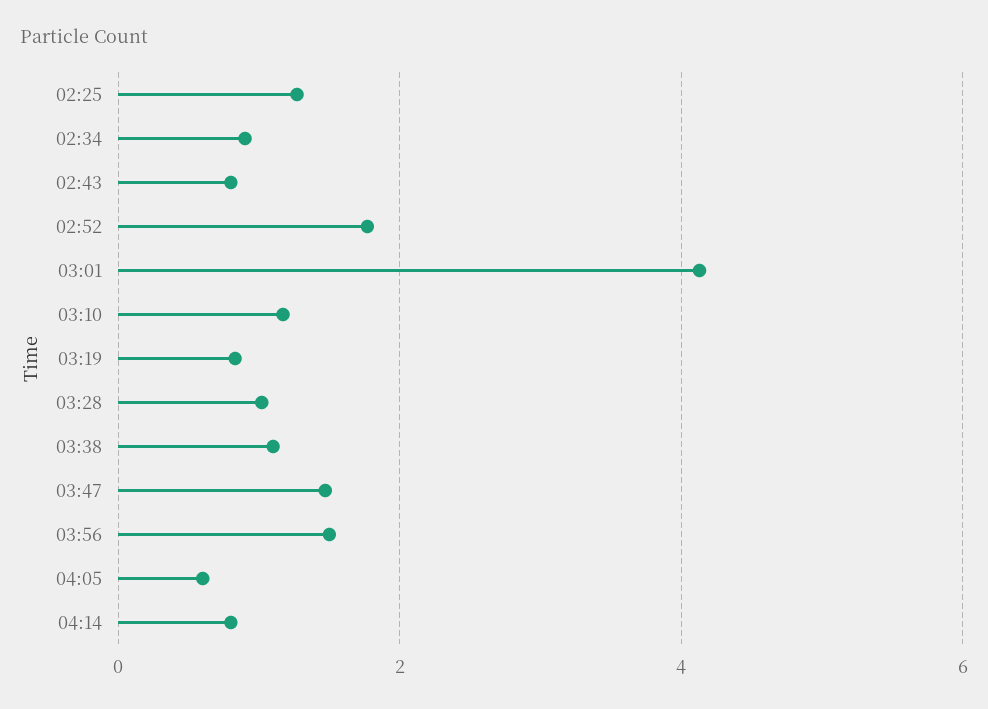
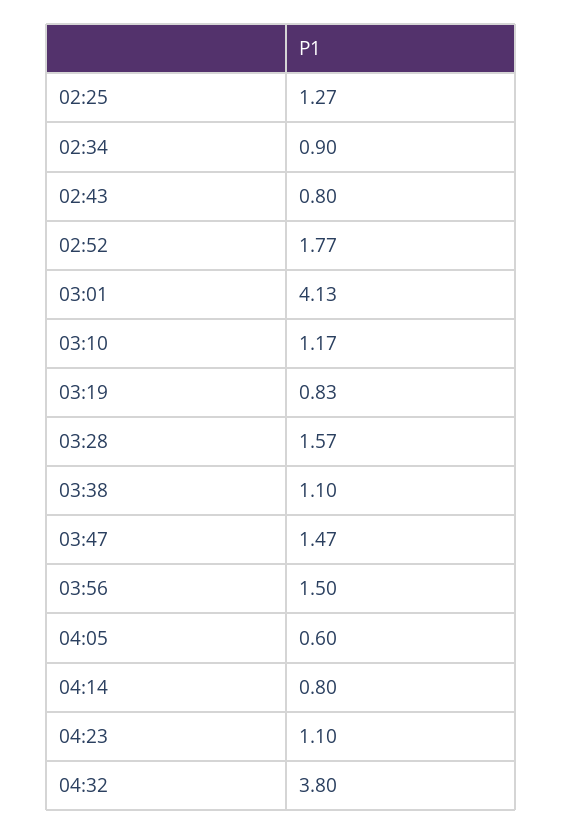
03:28: 1 -> 1.57
04:23: none -> 1.1
04:32: none -> 3.8

